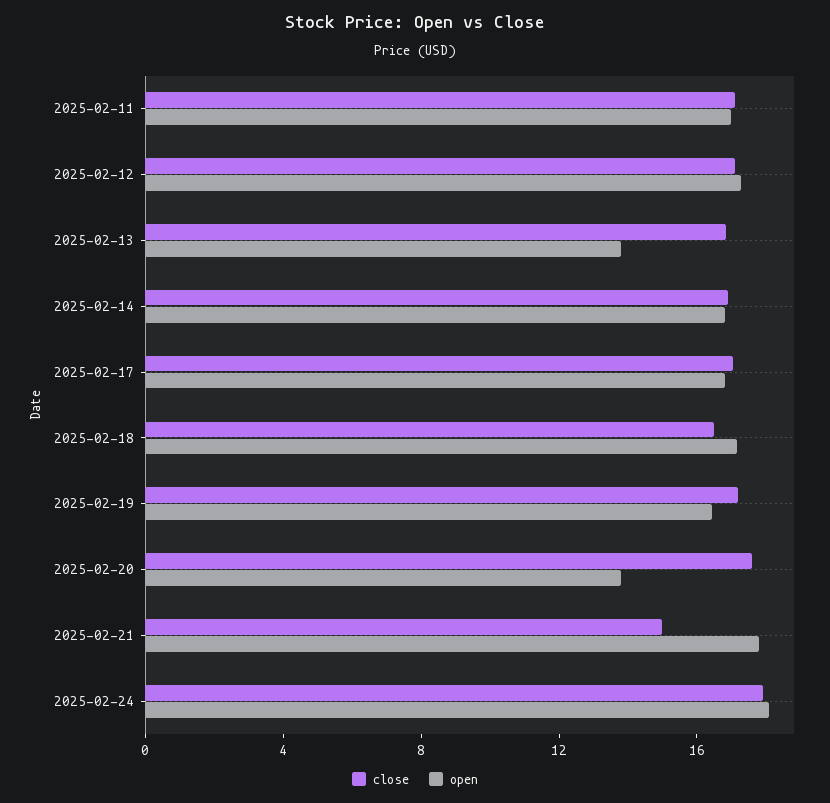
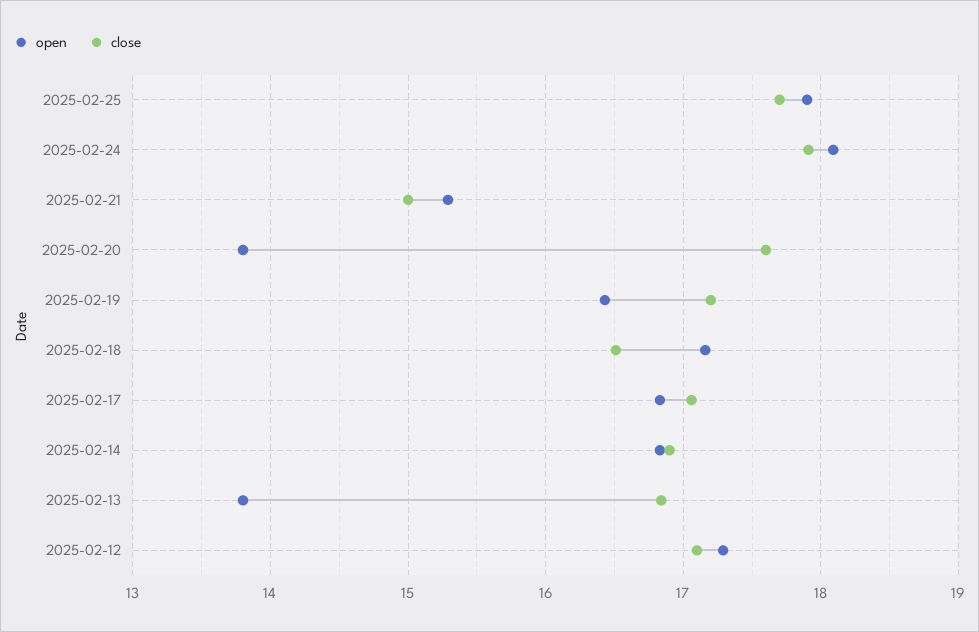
close, 2025-02-11: 17 -> none
open, 2025-02-11: 17 -> none
open, 2025-02-21: 18 -> 15.3
open, 2025-02-25: none -> 17.9
close, 2025-02-25: none -> 17.7

